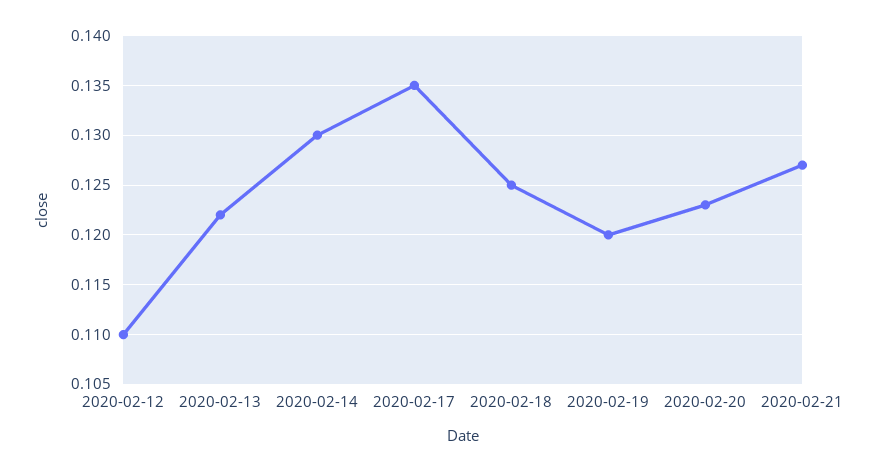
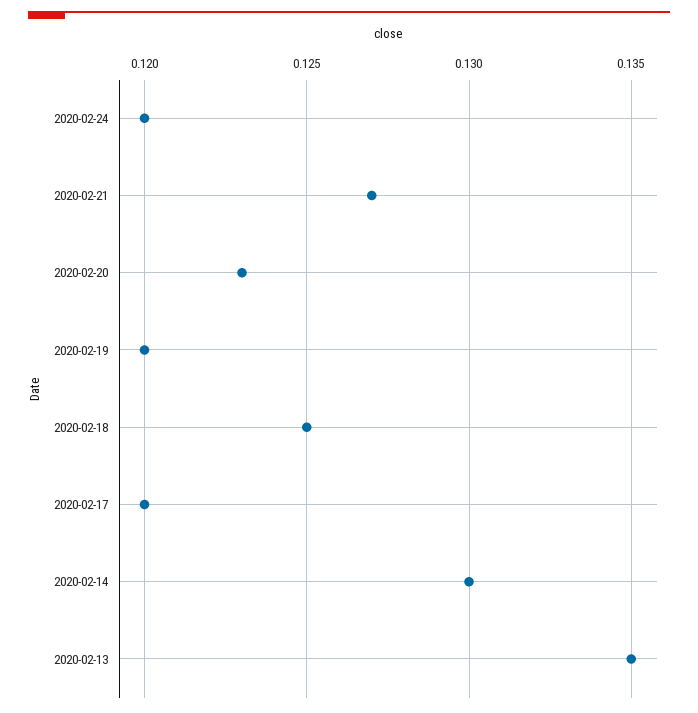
2020-02-12: 0.11 -> none
2020-02-13: 0.122 -> 0.135
2020-02-17: 0.135 -> 0.12
2020-02-24: none -> 0.12

